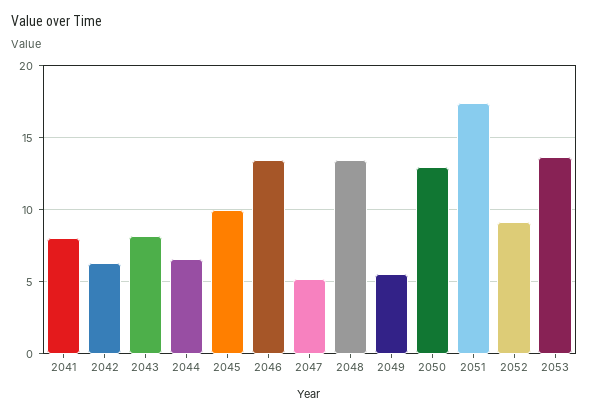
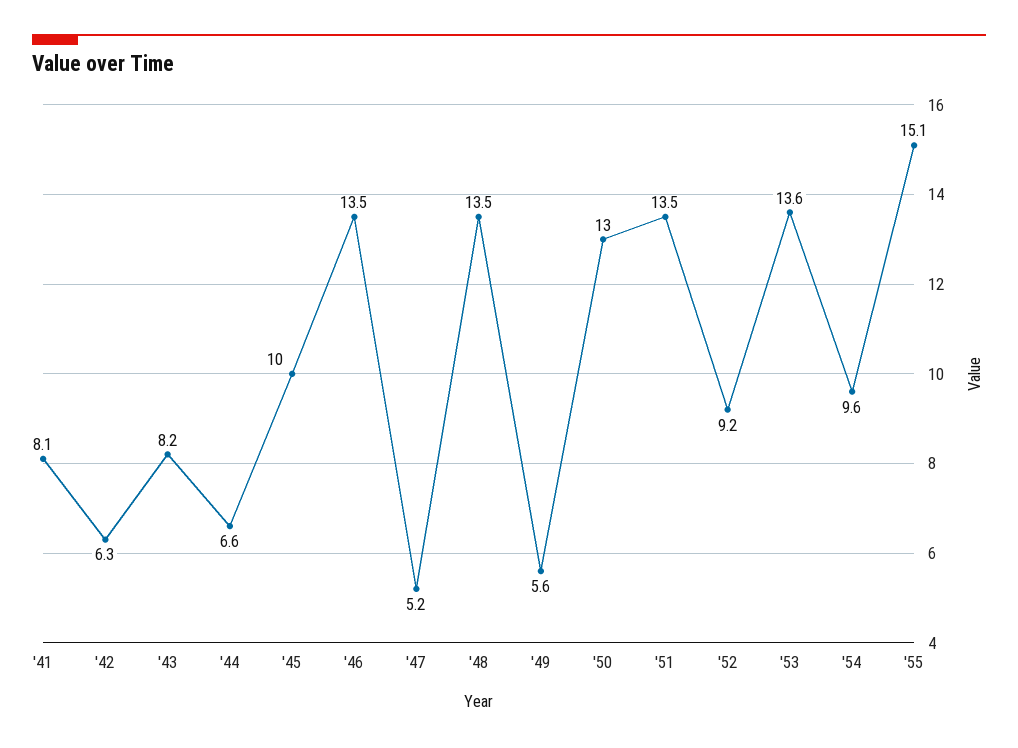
2051: 17.5 -> 13.5
'54: none -> 9.6
'55: none -> 15.1

